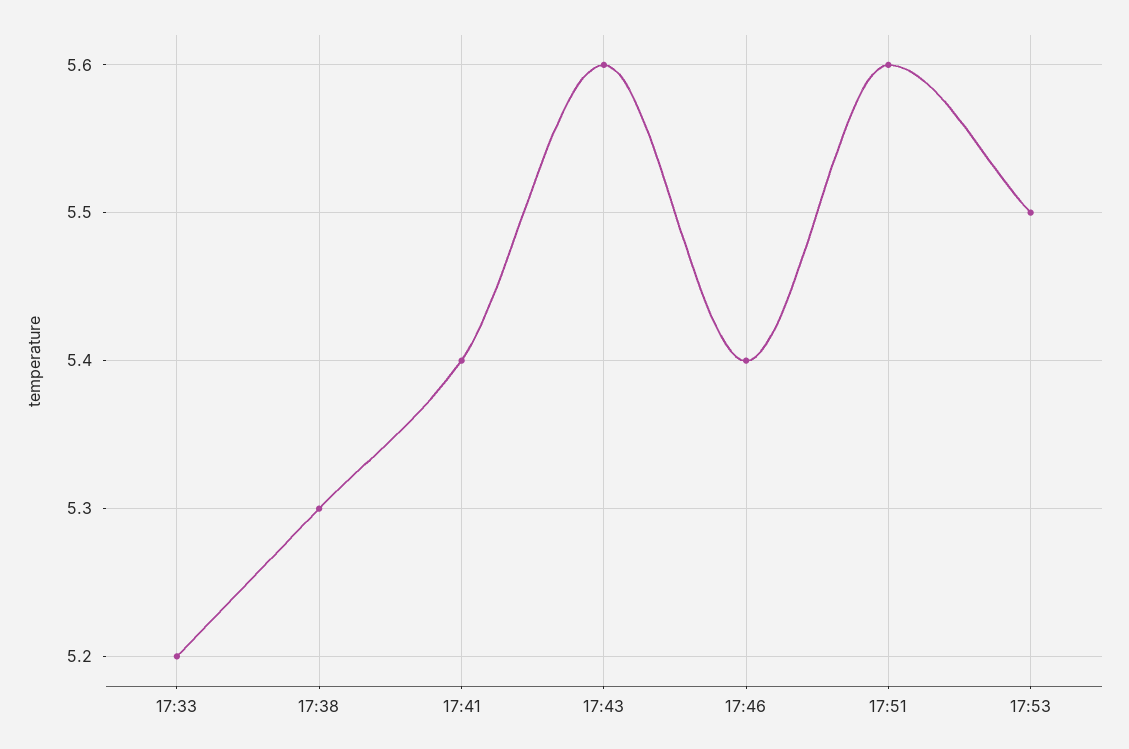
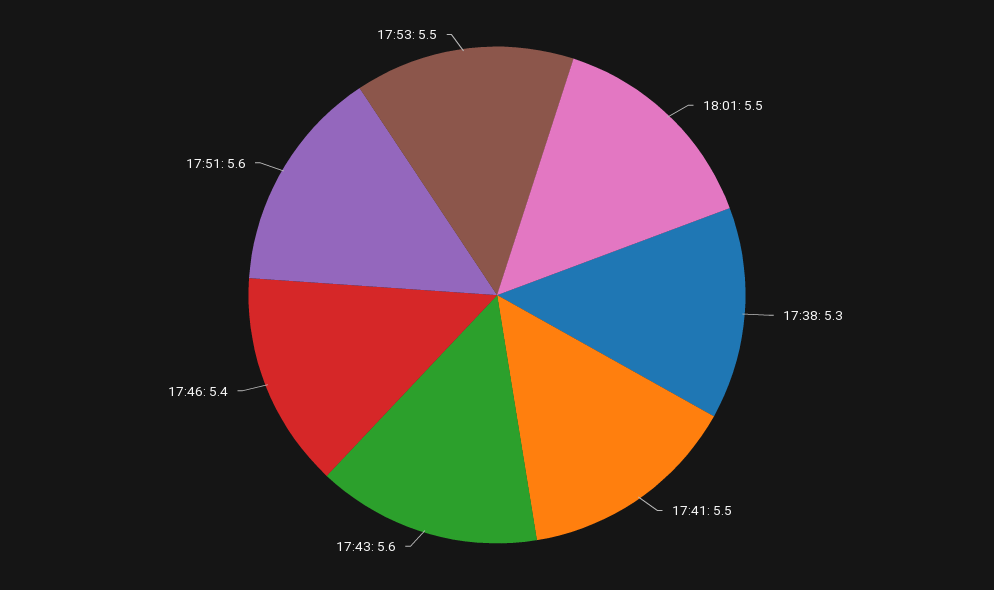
17:33: 5.2 -> none
17:41: 5.4 -> 5.5
18:01: none -> 5.5

